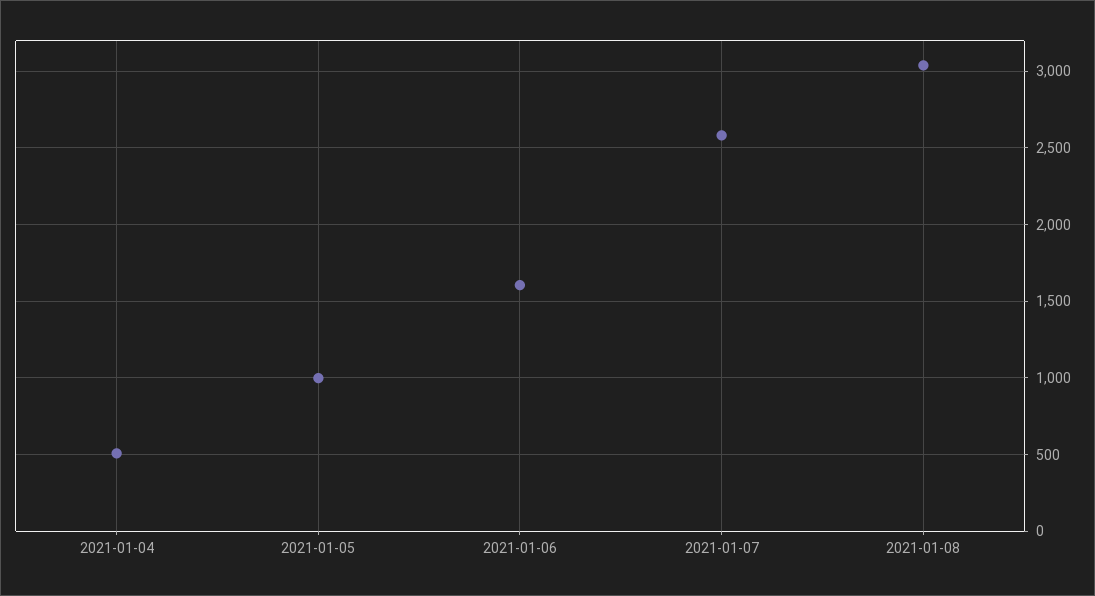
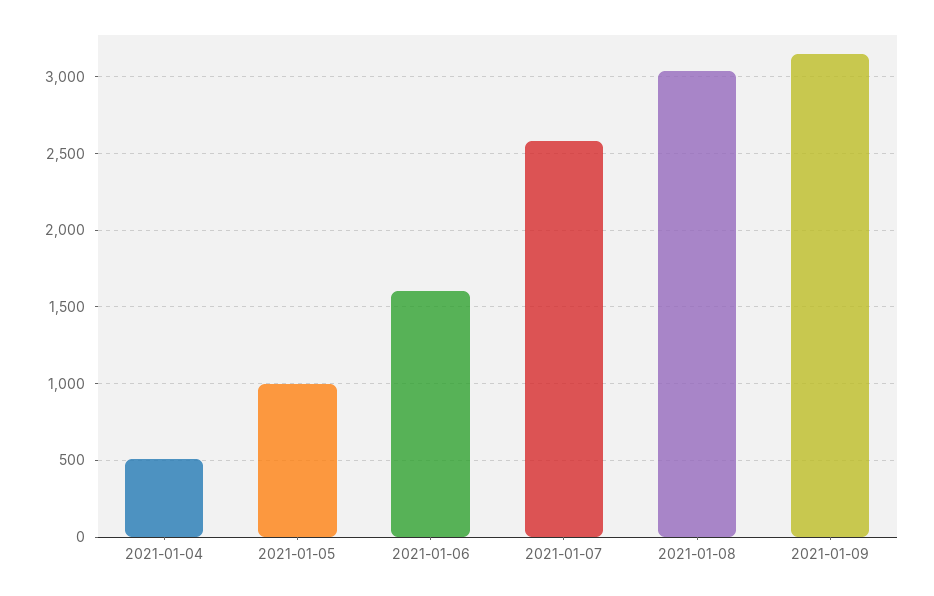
2021-01-09: none -> 3150

